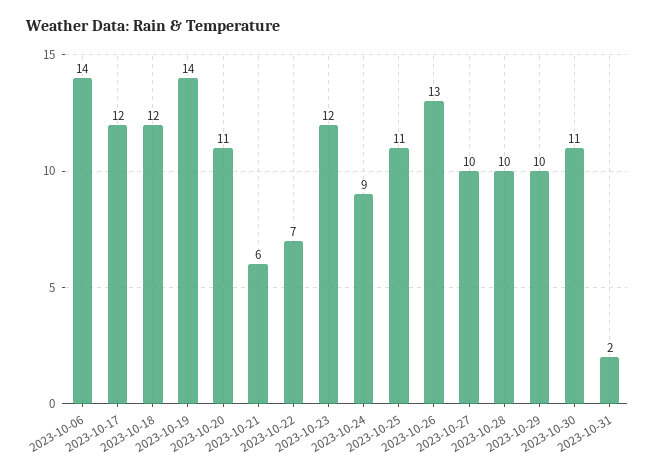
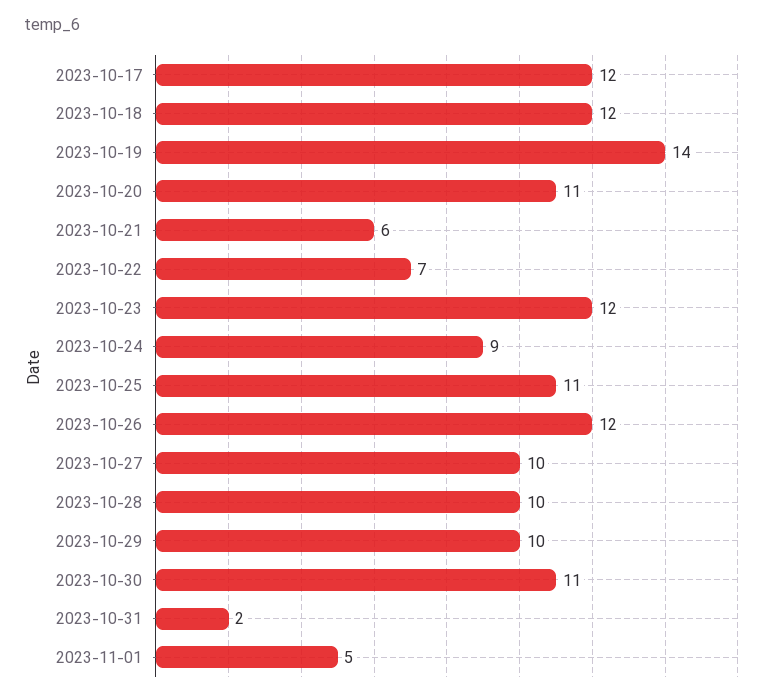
2023-10-06: 14 -> none
2023-10-26: 13 -> 12
2023-11-01: none -> 5

